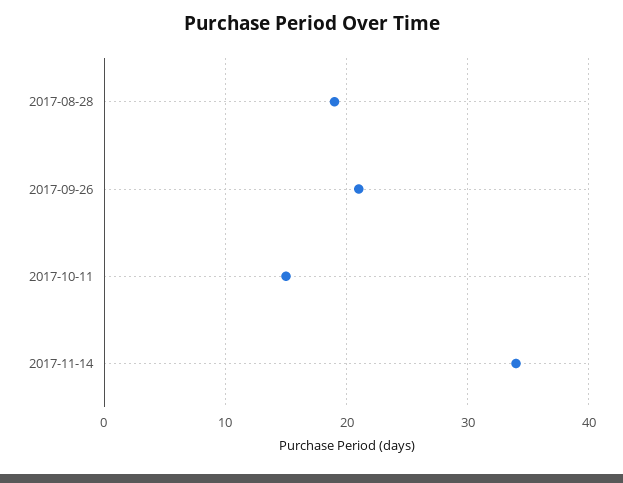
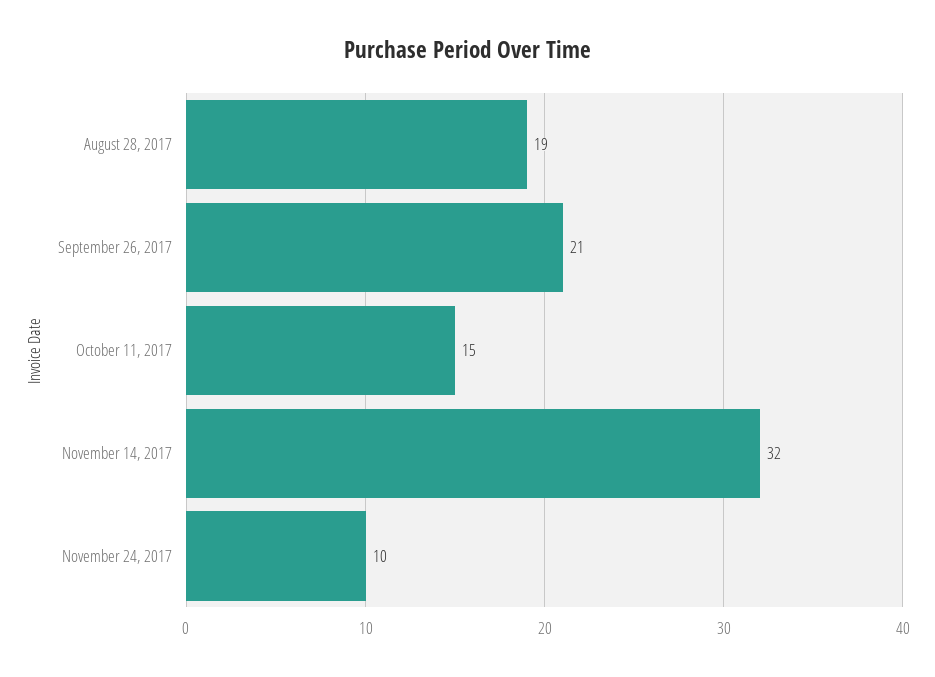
2017-11-14: 34 -> 32
November 24, 2017: none -> 10

